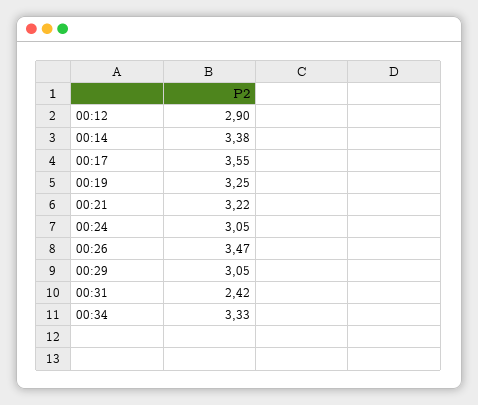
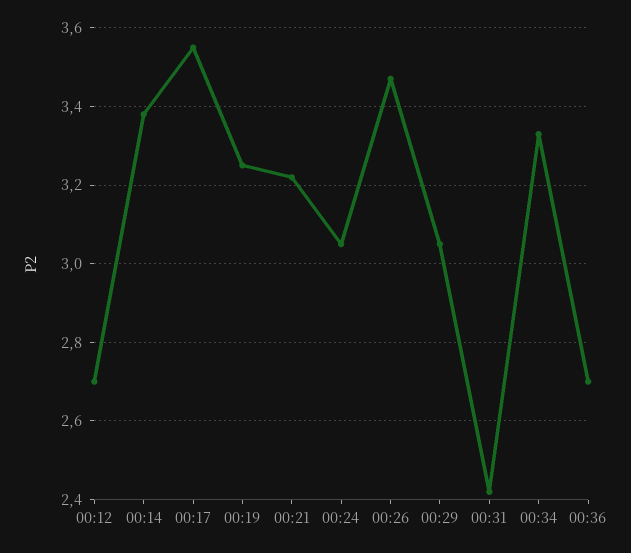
00:12: 2.9 -> 2.7
00:36: none -> 2.7

